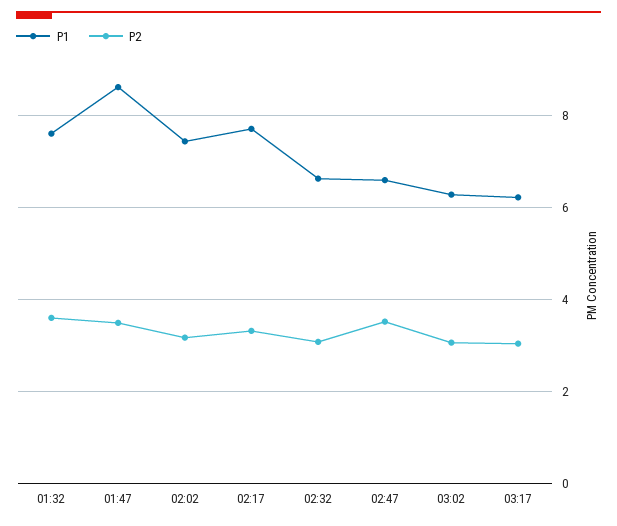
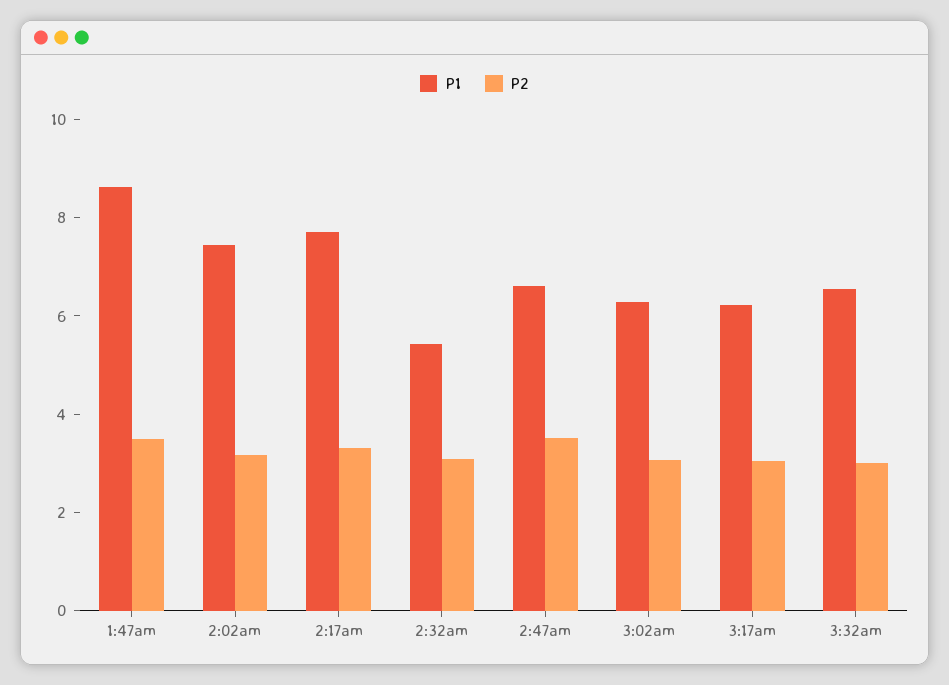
P1, 01:32: 7.6 -> none
P2, 01:32: 3.6 -> none
P1, 02:32: 6.6 -> 5.5
P1, 3:32am: none -> 6.5
P2, 3:32am: none -> 3

